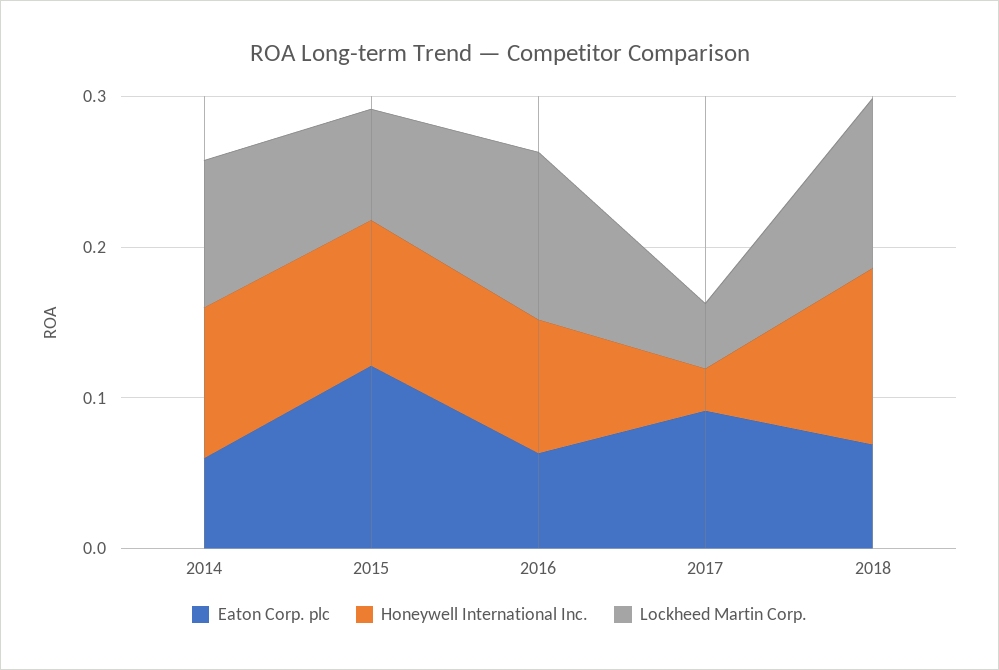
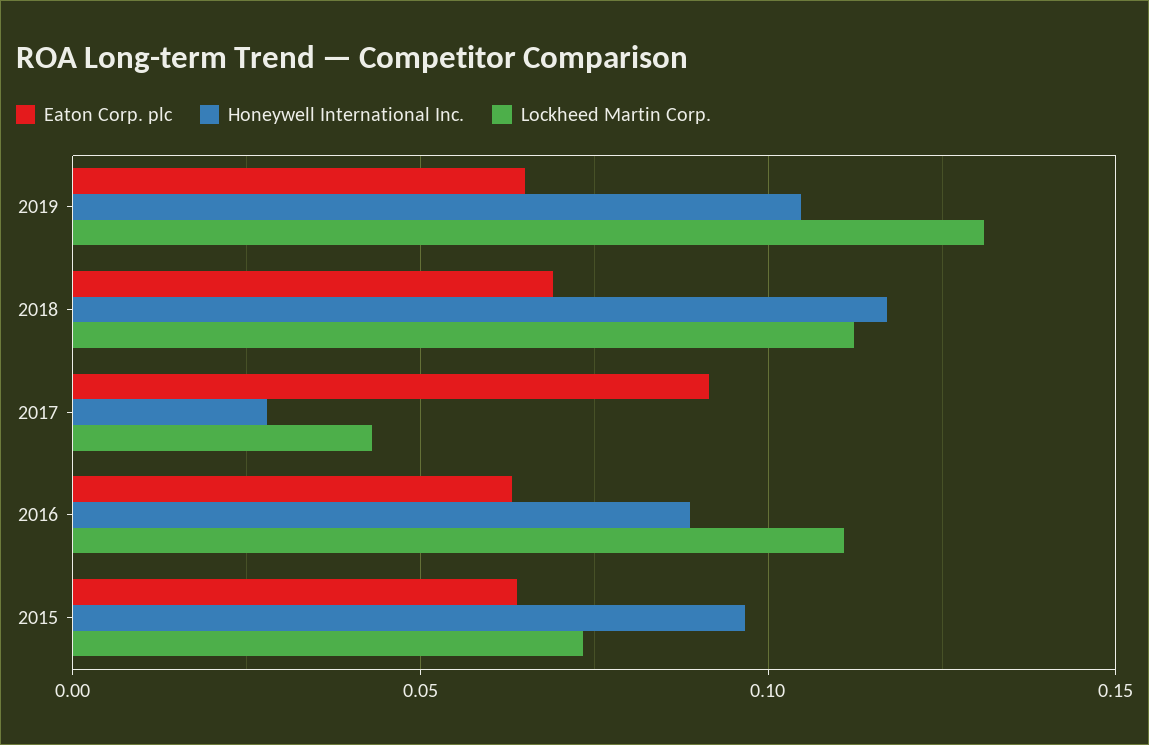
Eaton Corp. plc, 2014: 0.06 -> none
Honeywell International Inc., 2014: 0.1 -> none
Lockheed Martin Corp., 2014: 0.1 -> none
Eaton Corp. plc, 2015: 0.12 -> 0.065
Eaton Corp. plc, 2019: none -> 0.065
Honeywell International Inc., 2019: none -> 0.105
Lockheed Martin Corp., 2019: none -> 0.13

